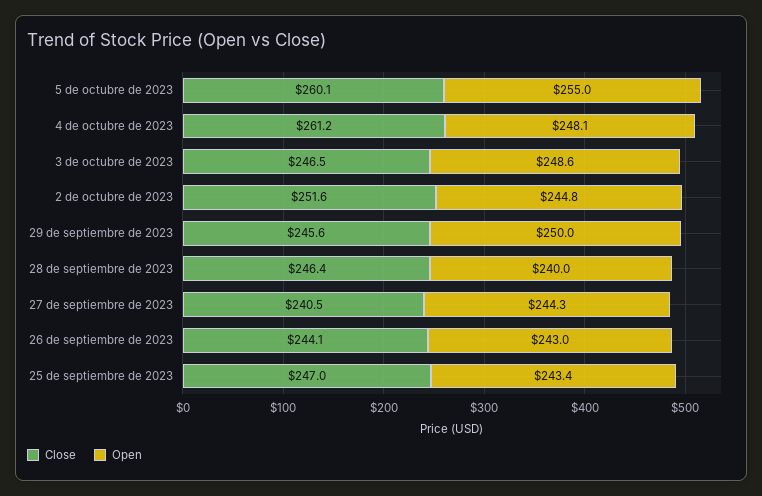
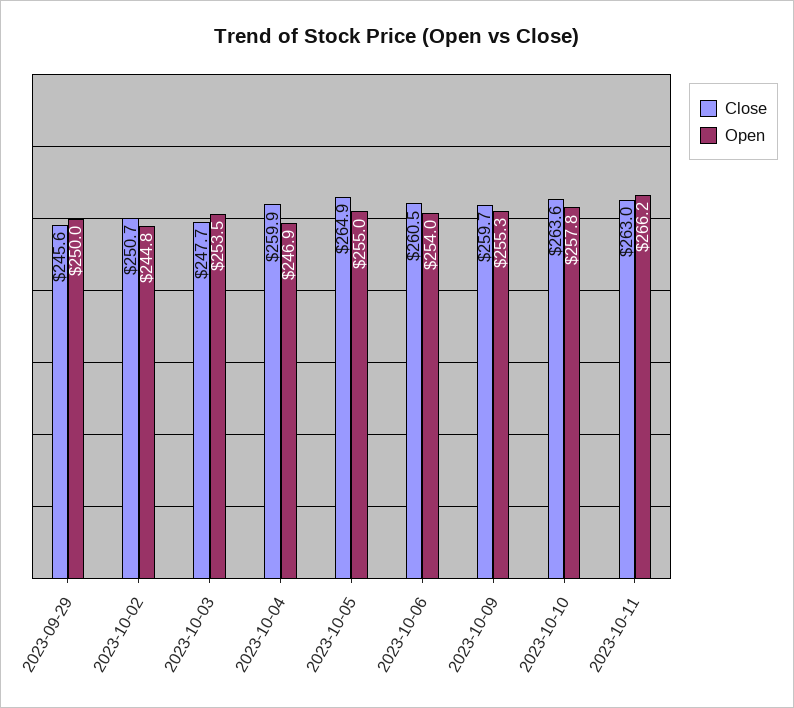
Close, 5 de octubre de 2023: 260.1 -> 264.9
Close, 4 de octubre de 2023: 261.2 -> 259.9
Open, 4 de octubre de 2023: 248.1 -> 246.9
Close, 3 de octubre de 2023: 246.5 -> 247.7
Open, 3 de octubre de 2023: 248.6 -> 253.5
Close, 2 de octubre de 2023: 251.6 -> 250.7
Close, 28 de septiembre de 2023: 246.4 -> none
Open, 28 de septiembre de 2023: 240 -> none
Close, 27 de septiembre de 2023: 240.5 -> none
Open, 27 de septiembre de 2023: 244.3 -> none
Close, 26 de septiembre de 2023: 244.1 -> none
Open, 26 de septiembre de 2023: 243 -> none
Close, 25 de septiembre de 2023: 247 -> none
Open, 25 de septiembre de 2023: 243.4 -> none
Close, 2023-10-06: none -> 260.5
Open, 2023-10-06: none -> 254
Close, 2023-10-09: none -> 259.7
Open, 2023-10-09: none -> 255.3
Close, 2023-10-10: none -> 263.6
Open, 2023-10-10: none -> 257.8
Close, 2023-10-11: none -> 263
Open, 2023-10-11: none -> 266.2

